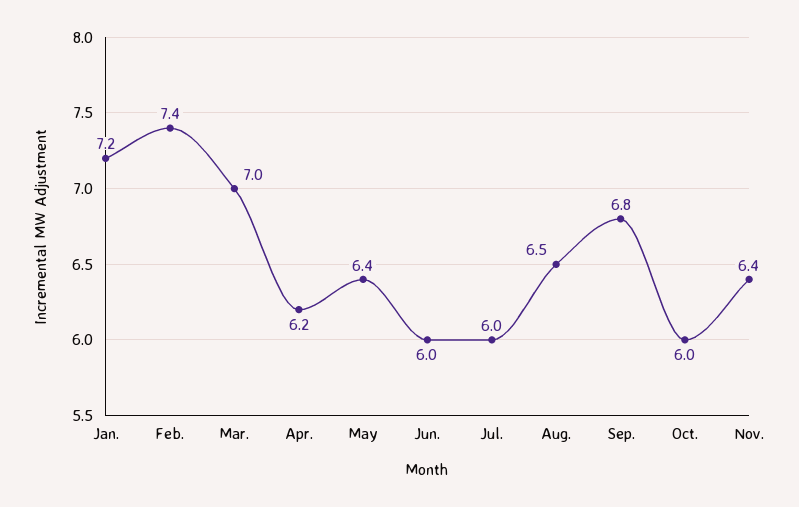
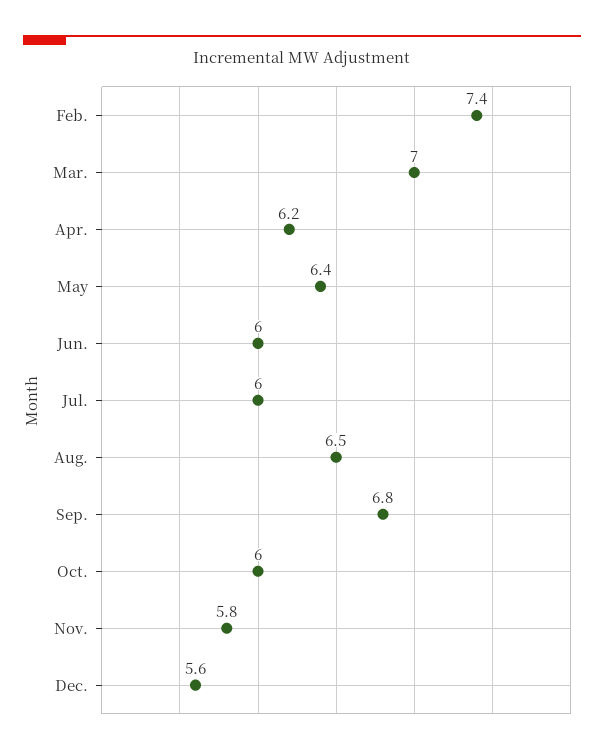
Jan.: 7.2 -> none
Nov.: 6.4 -> 5.8
Dec.: none -> 5.6

